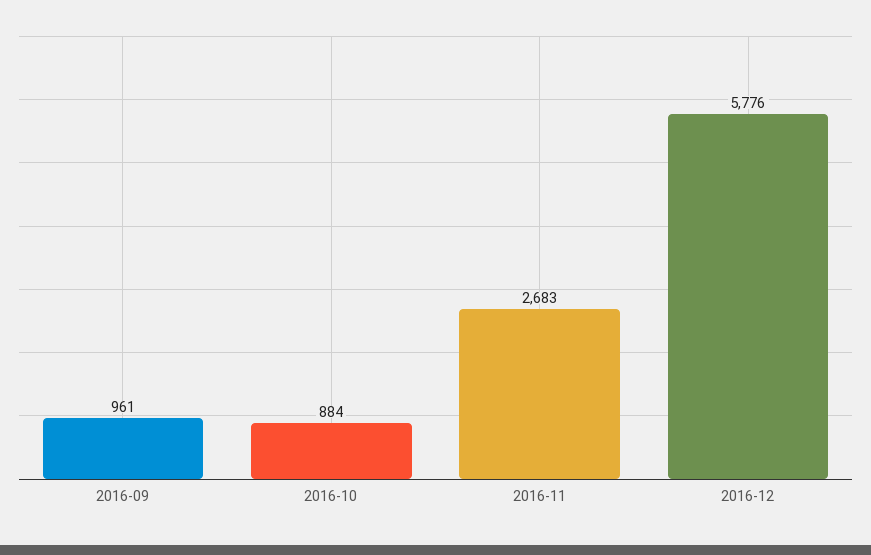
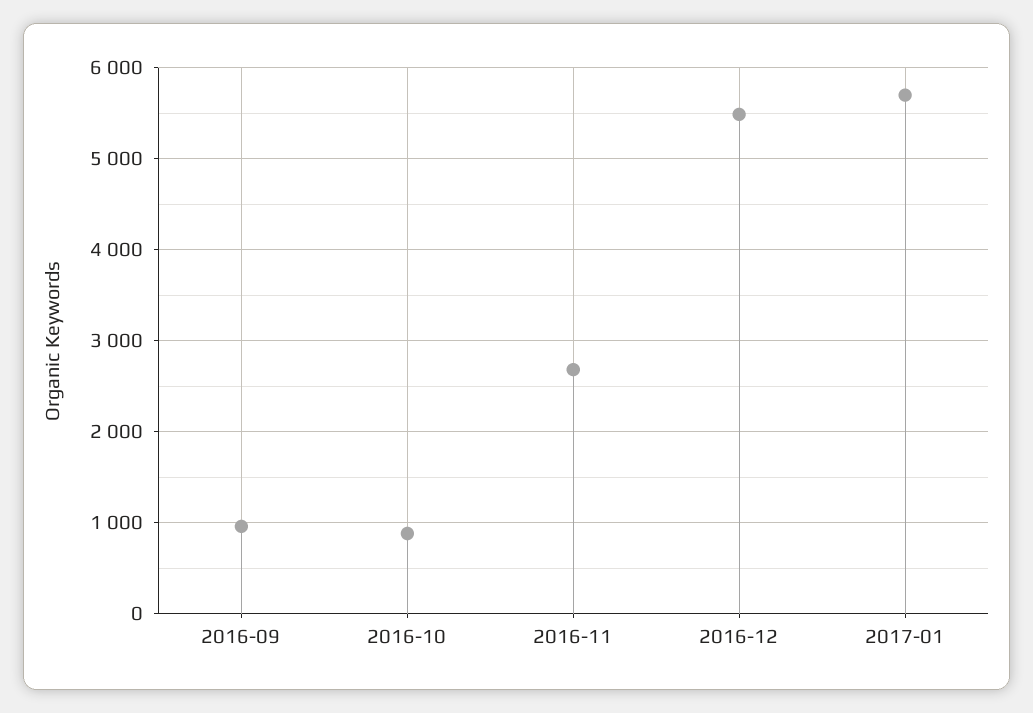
2016-12: 5776 -> 5500
2017-01: none -> 5700

